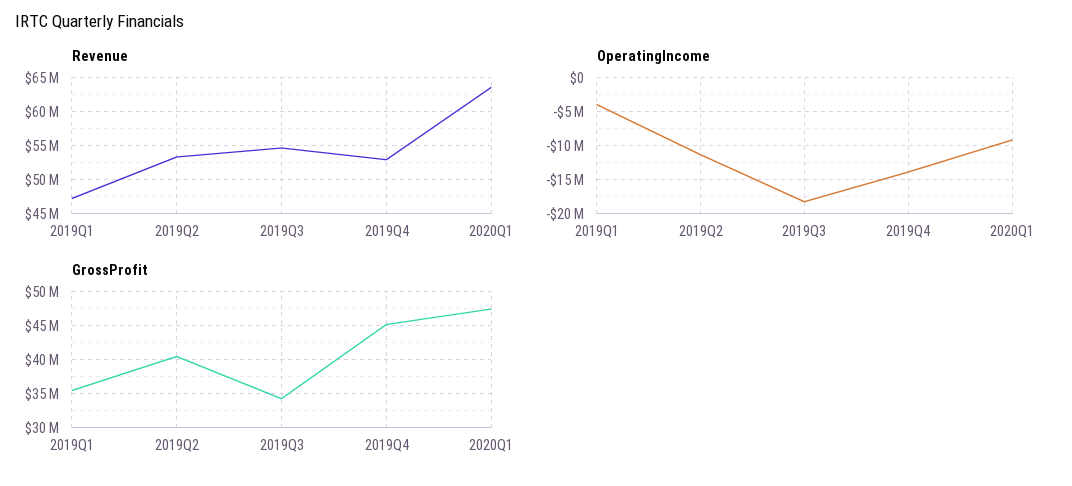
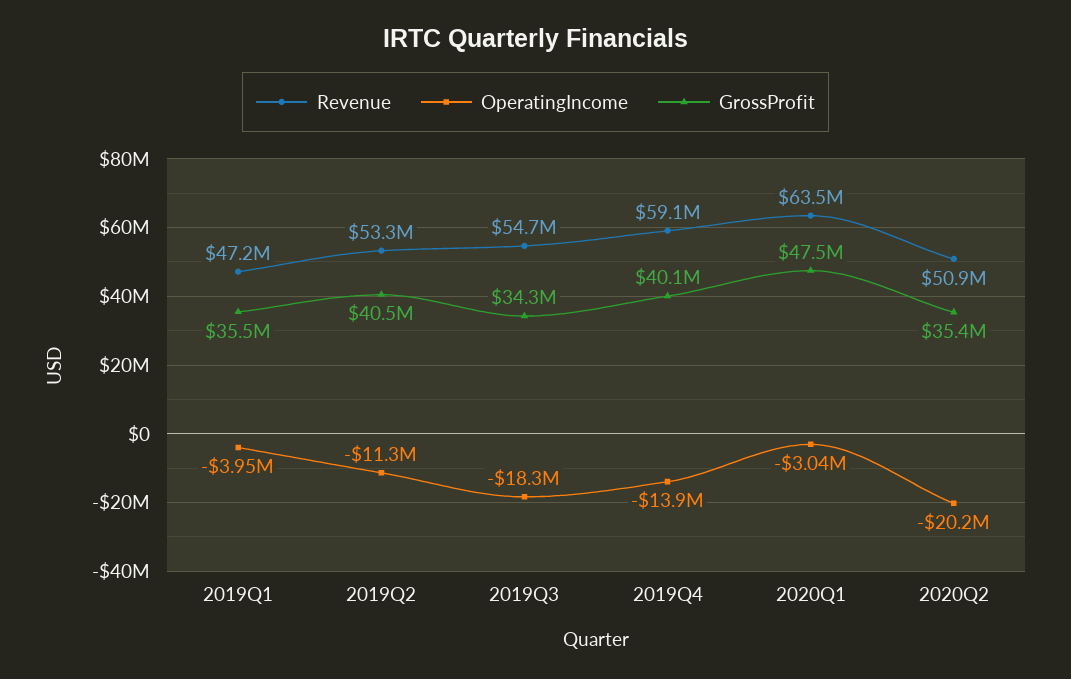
Revenue, 2019Q4: 53000000 -> 59100000
OperatingIncome, 2020Q1: -9000000 -> -3040000
GrossProfit, 2019Q4: 45000000 -> 40100000
Revenue, 2020Q2: none -> 50900000
OperatingIncome, 2020Q2: none -> -20200000
GrossProfit, 2020Q2: none -> 35400000

